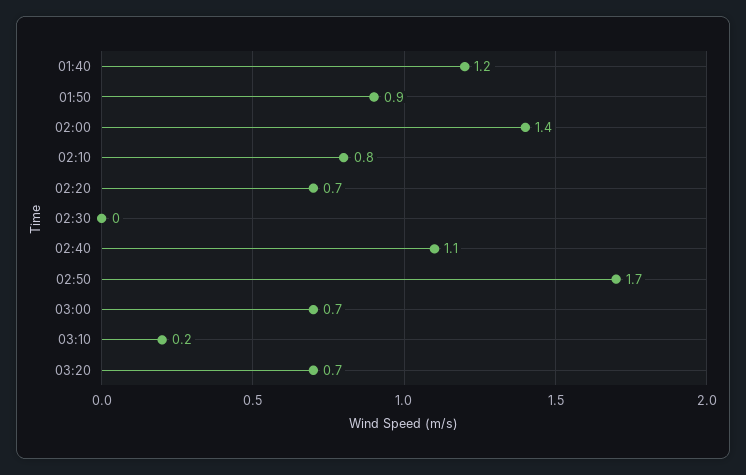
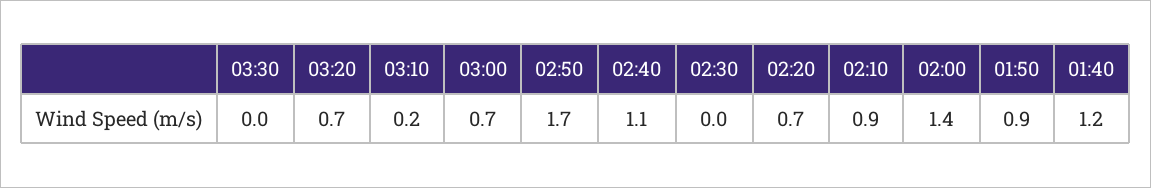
02:10: 0.8 -> 0.9
03:30: none -> 0

